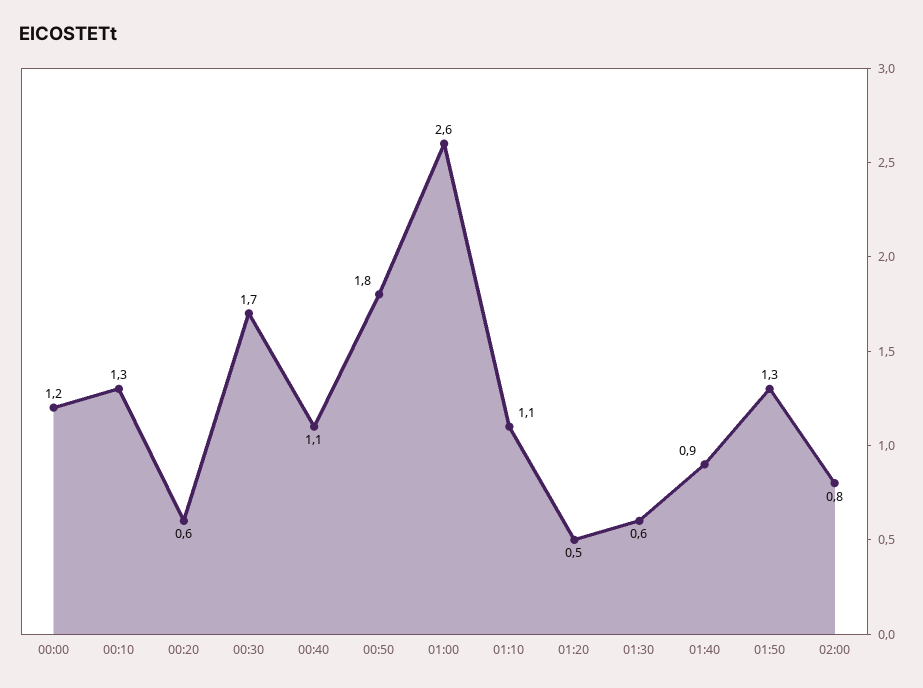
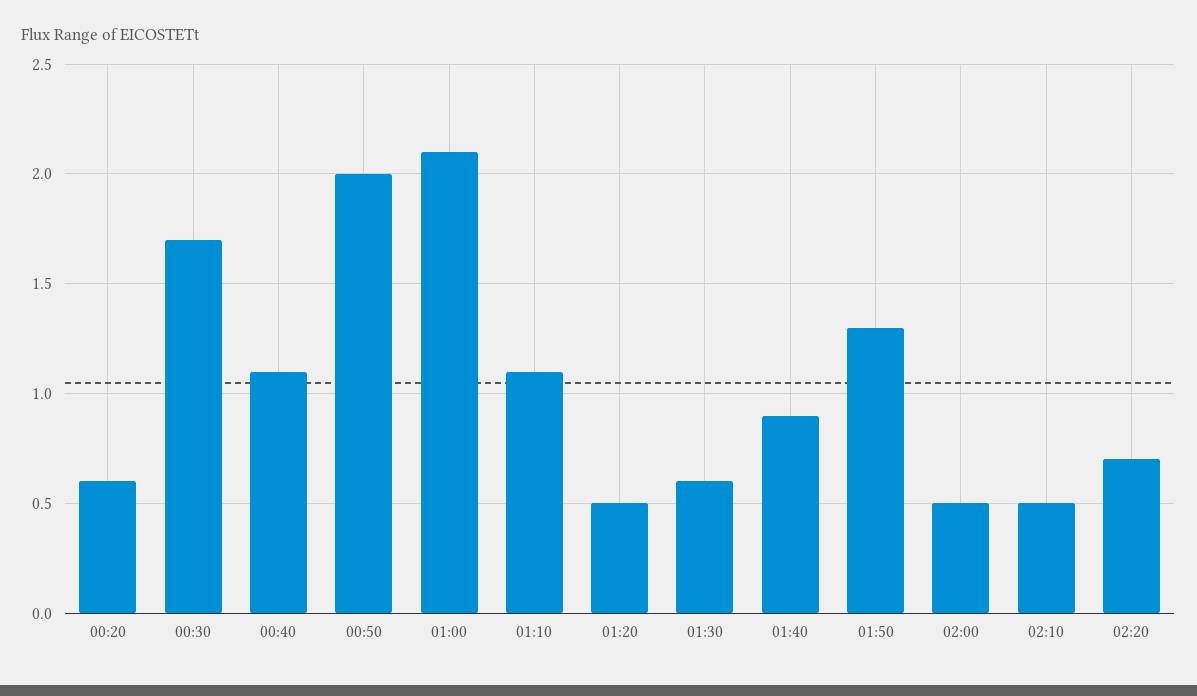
00:00: 1.2 -> none
00:10: 1.3 -> none
00:50: 1.8 -> 2
01:00: 2.6 -> 2.1
02:00: 0.8 -> 0.5
02:10: none -> 0.5
02:20: none -> 0.7

